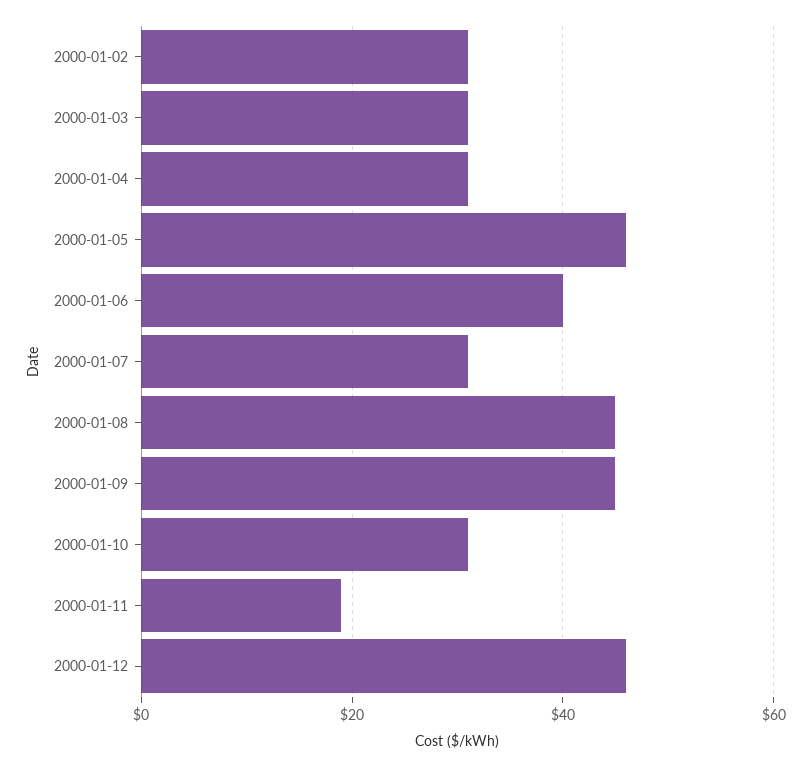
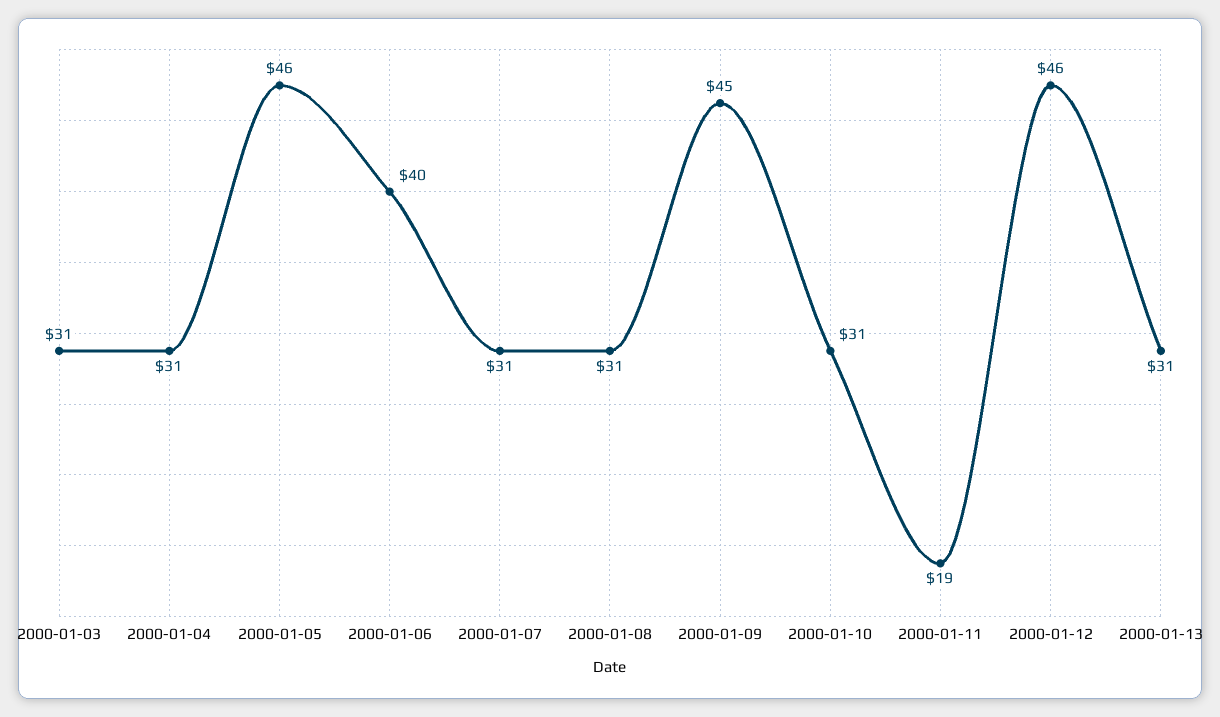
2000-01-02: 30 -> none
2000-01-08: 45 -> 31
2000-01-13: none -> 31

